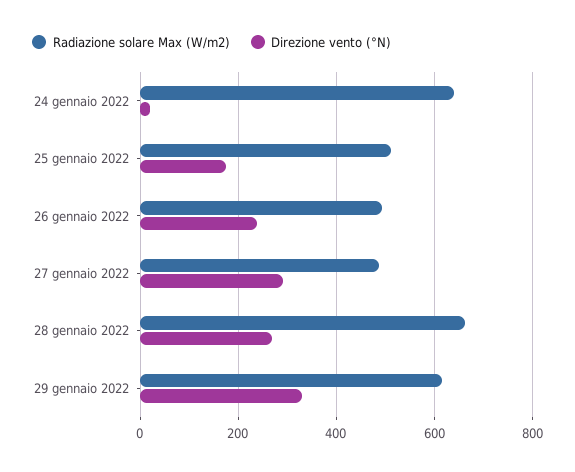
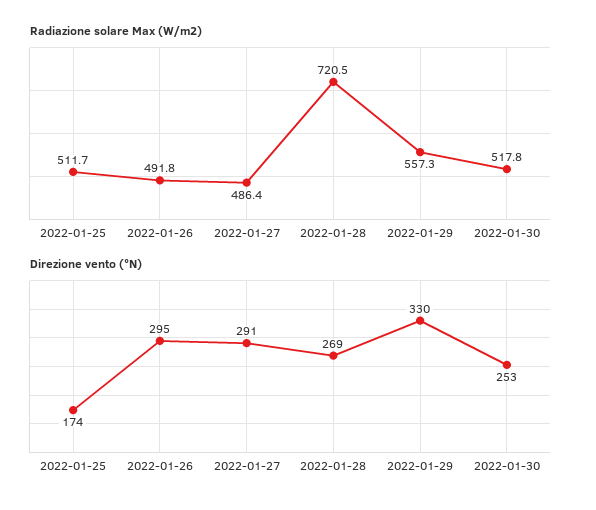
Radiazione solare Max (W/m2), 24 gennaio 2022: 640 -> none
Direzione vento (°N), 24 gennaio 2022: 20 -> none
Direzione vento (°N), 26 gennaio 2022: 240 -> 295
Radiazione solare Max (W/m2), 28 gennaio 2022: 660 -> 720.5
Radiazione solare Max (W/m2), 29 gennaio 2022: 620 -> 557.3
Radiazione solare Max (W/m2), 2022-01-30: none -> 517.8
Direzione vento (°N), 2022-01-30: none -> 253

